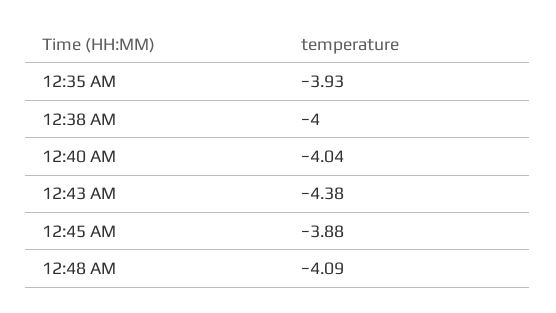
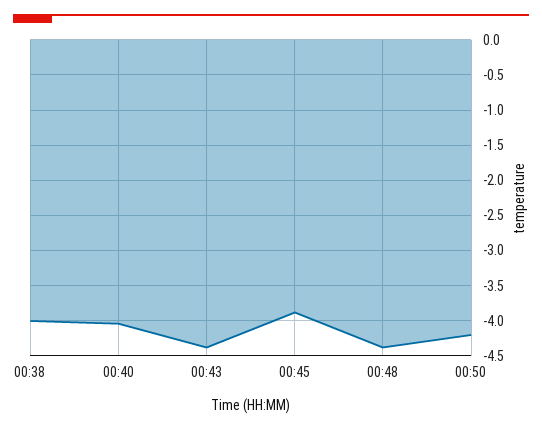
12:35 AM: -3.93 -> none
12:48 AM: -4.09 -> -4.4
00:50: none -> -4.2

